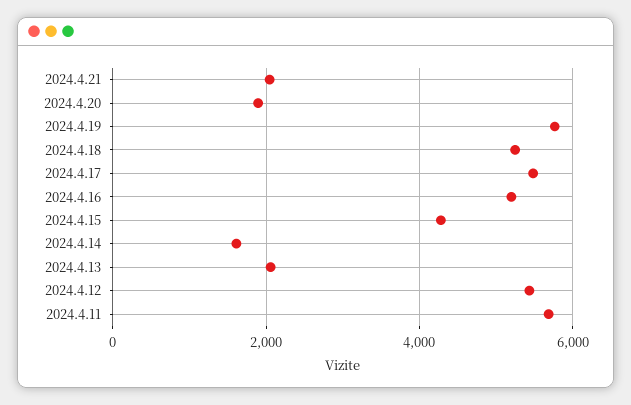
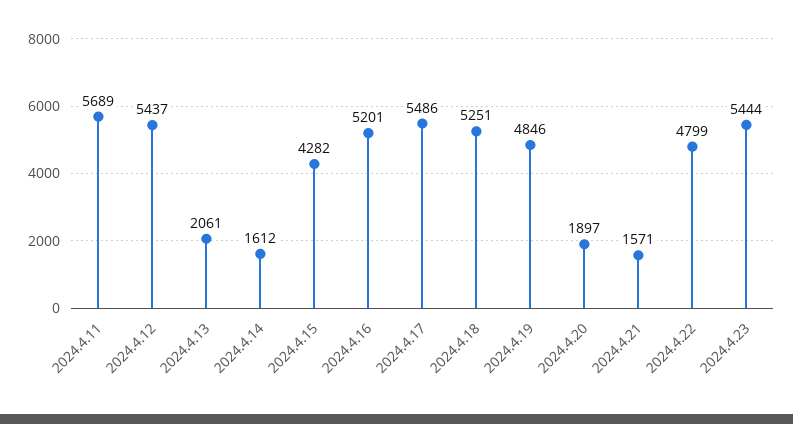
2024.4.21: 2000 -> 1571
2024.4.19: 5800 -> 4846
2024.4.22: none -> 4799
2024.4.23: none -> 5444

